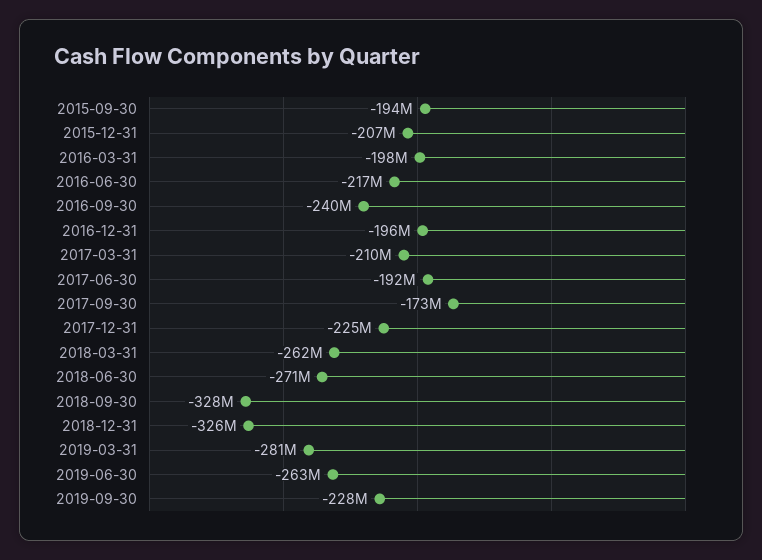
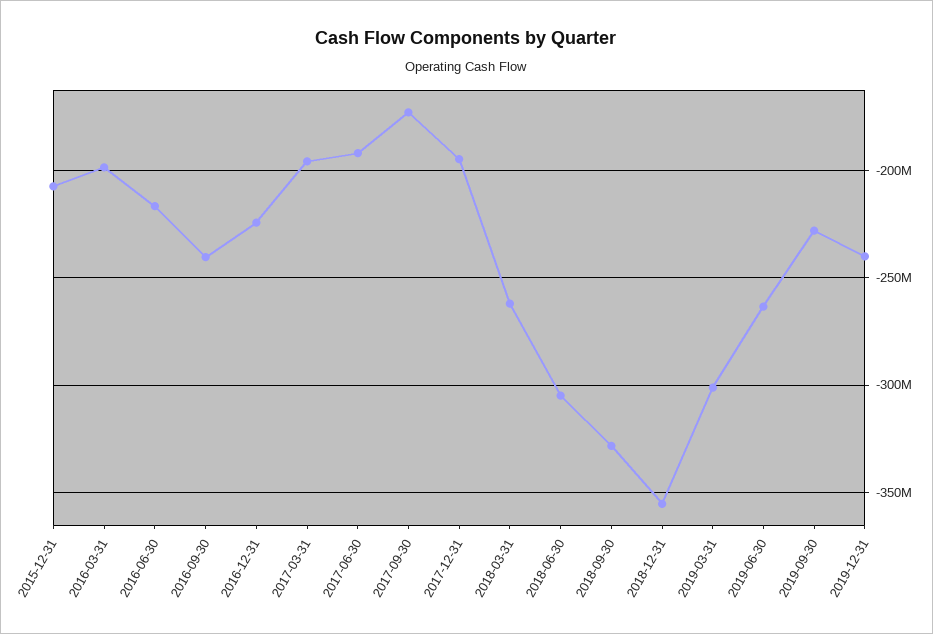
2015-09-30: -194000000 -> none
2016-12-31: -196000000 -> -225000000
2017-03-31: -210000000 -> -195000000
2017-12-31: -225000000 -> -195000000
2018-06-30: -271000000 -> -305000000
2018-12-31: -326000000 -> -355000000
2019-03-31: -281000000 -> -300000000
2019-12-31: none -> -240000000

